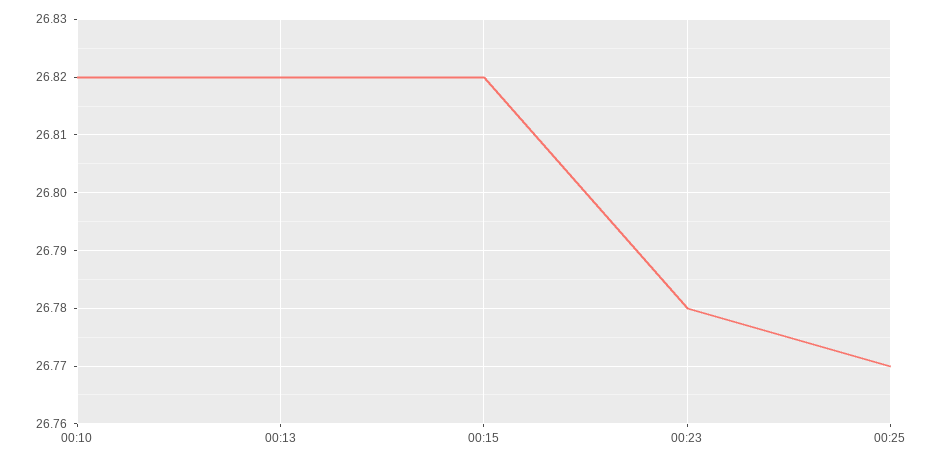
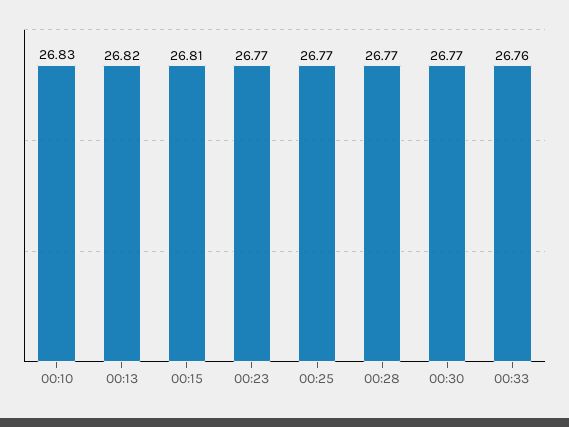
00:10: 26.82 -> 26.83
00:15: 26.82 -> 26.81
00:23: 26.78 -> 26.77
00:28: none -> 26.77
00:30: none -> 26.77
00:33: none -> 26.76

